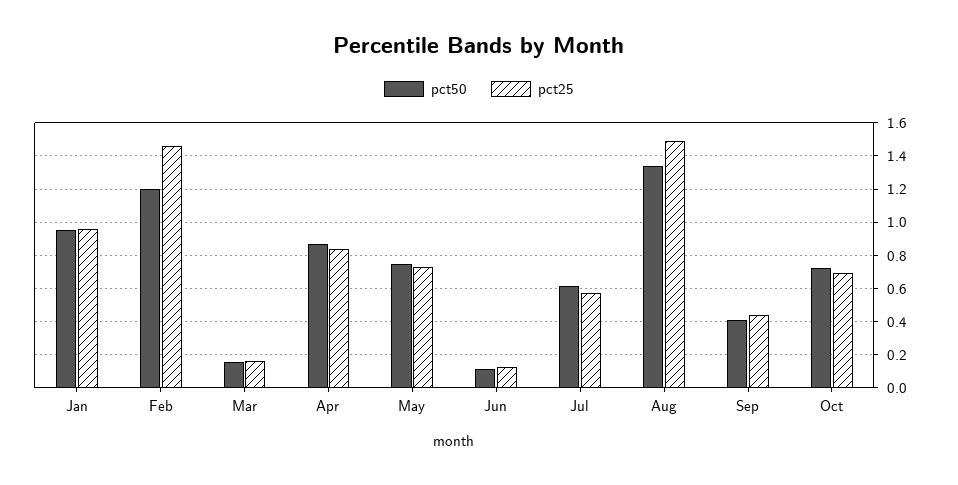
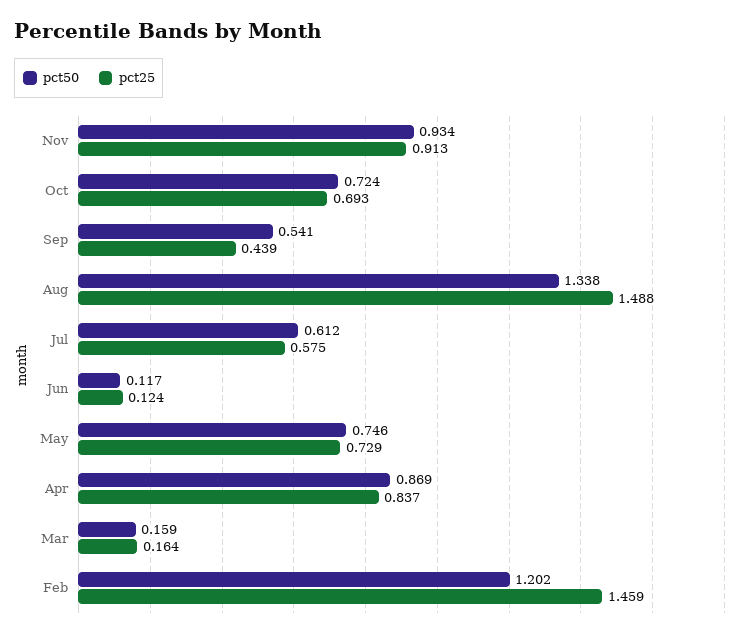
pct50, Jan: 0.95 -> none
pct25, Jan: 0.95 -> none
pct50, Sep: 0.4 -> 0.541
pct50, Nov: none -> 0.934
pct25, Nov: none -> 0.913

